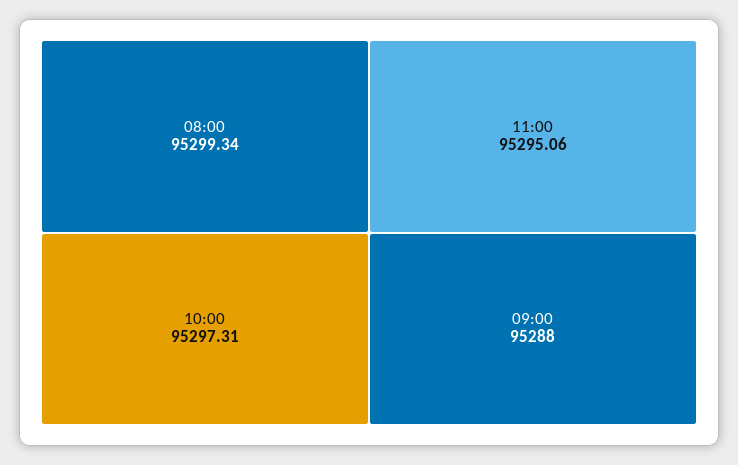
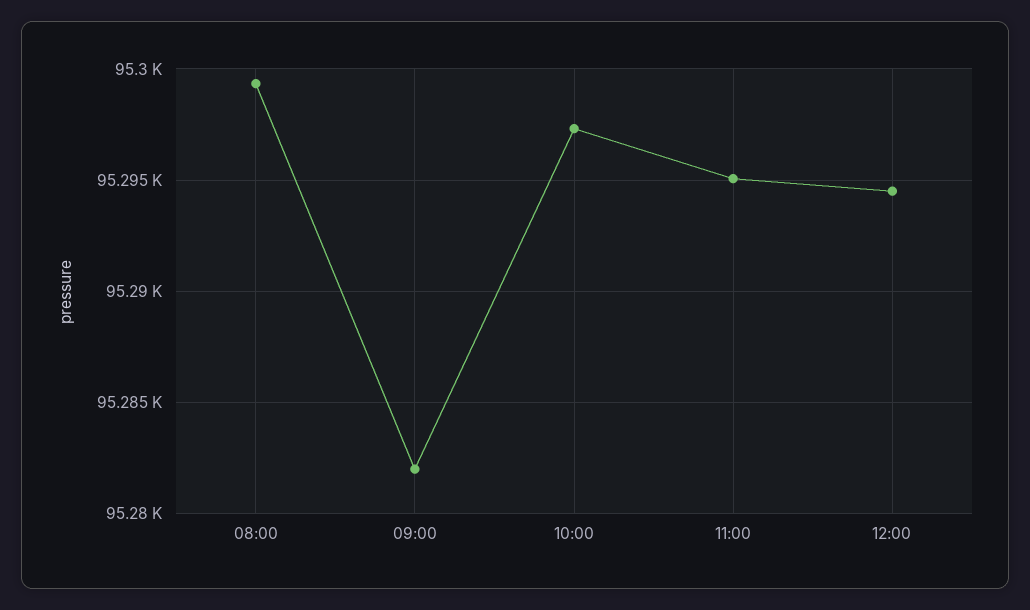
09:00: 95288 -> 95282
12:00: none -> 95294.5

